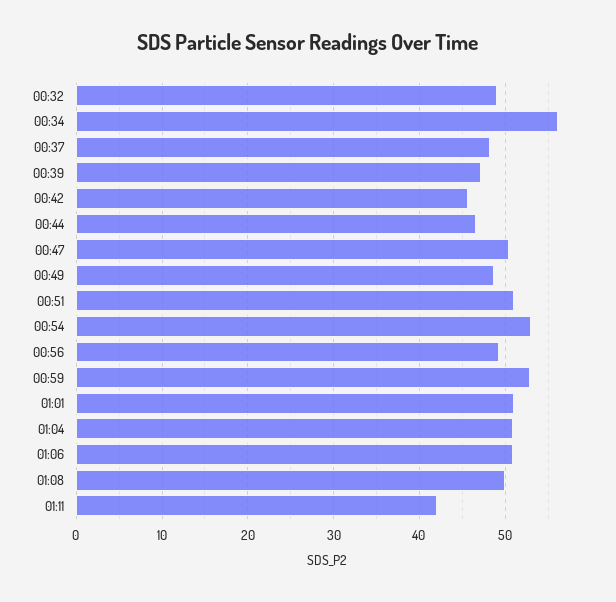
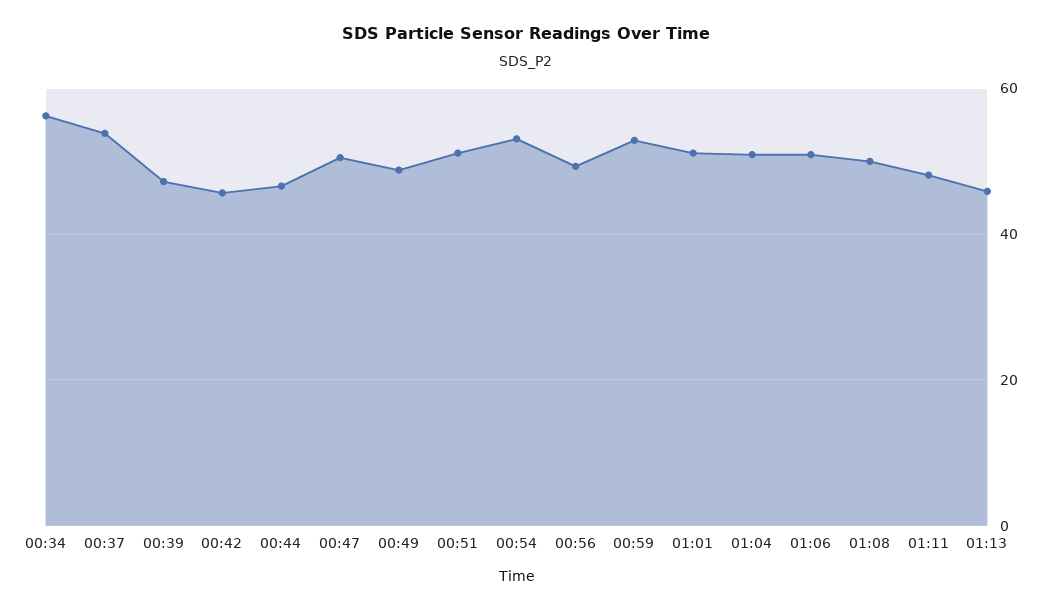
00:32: 49 -> none
00:37: 48 -> 54
01:11: 42 -> 48
01:13: none -> 46

